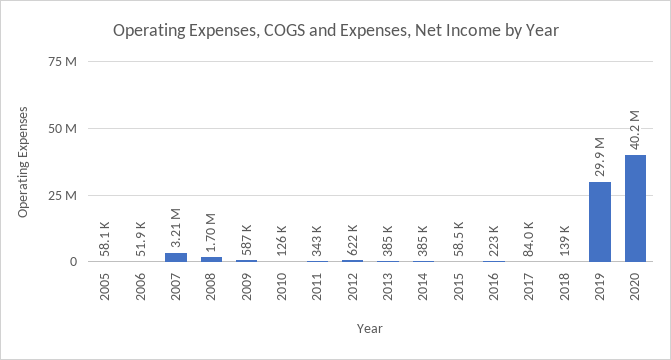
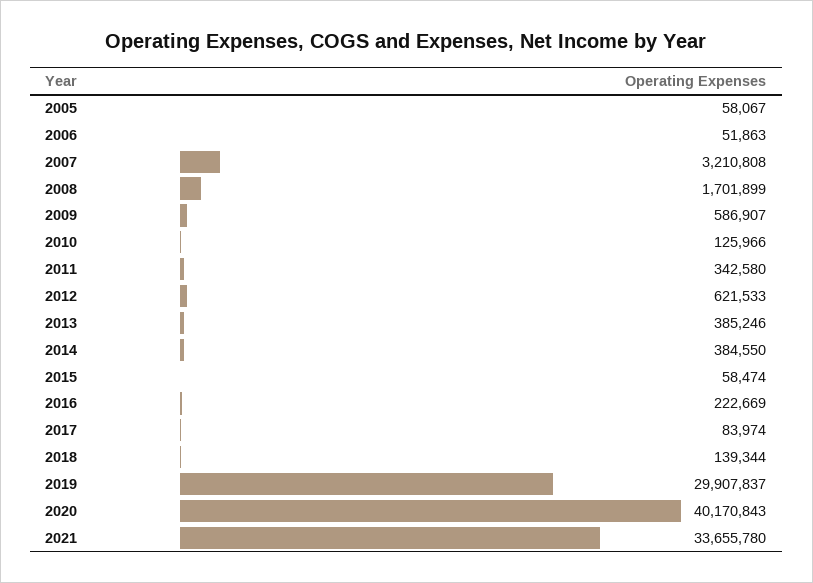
2021: none -> 33655780

